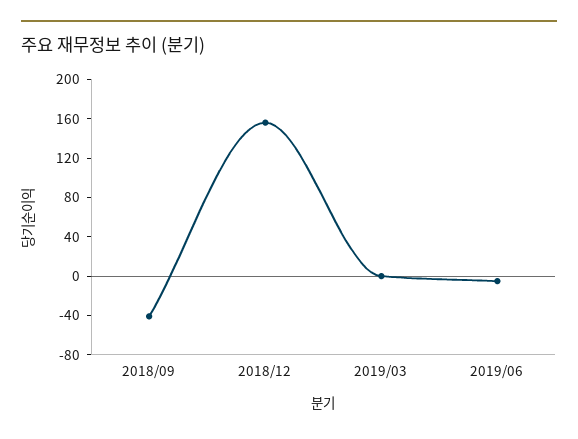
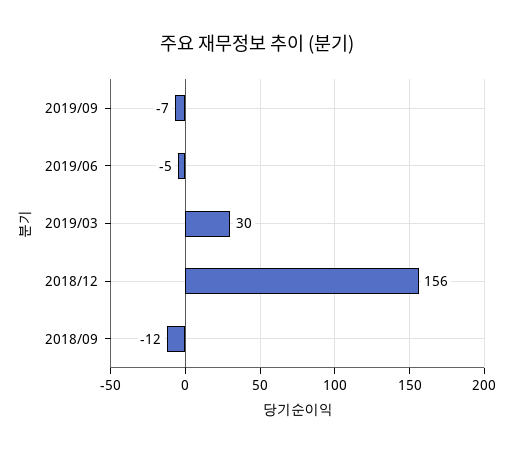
2018/09: -40 -> -12
2019/03: 0 -> 30
2019/09: none -> -7

